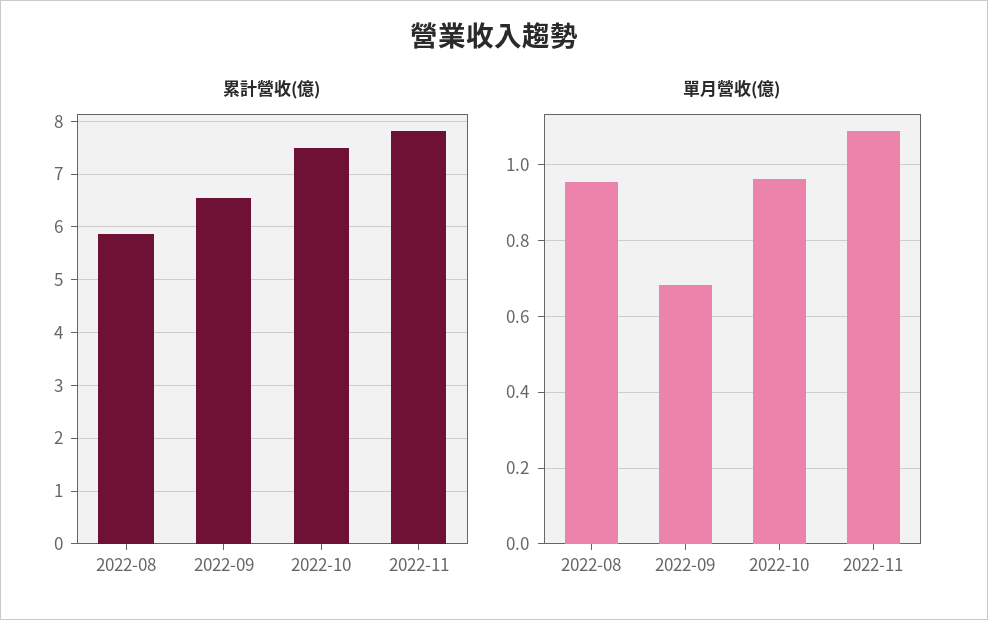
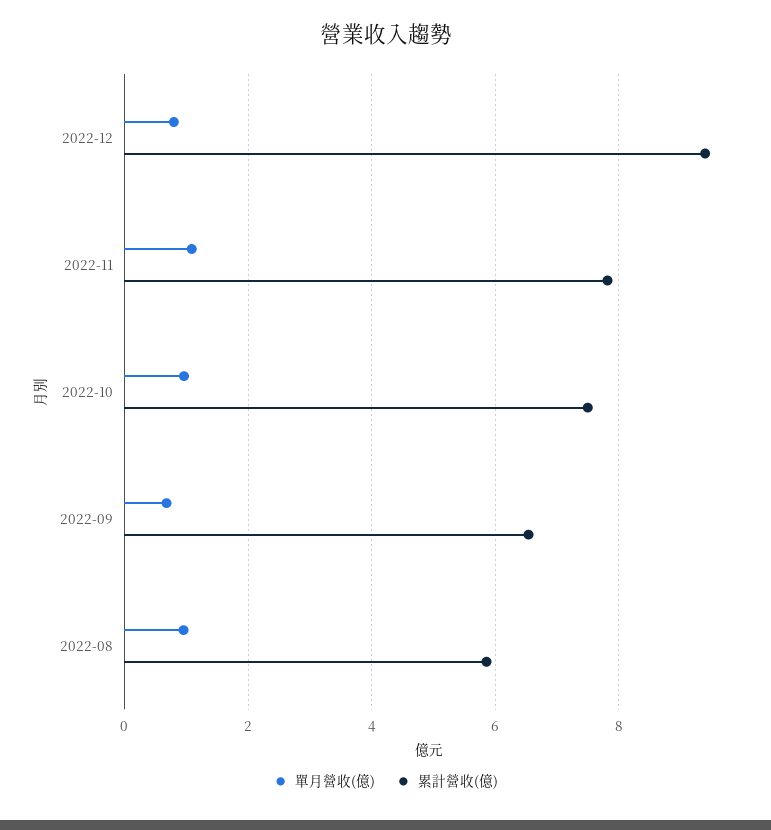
單月營收(億), 2022-12: none -> 0.8
累計營收(億), 2022-12: none -> 9.4

